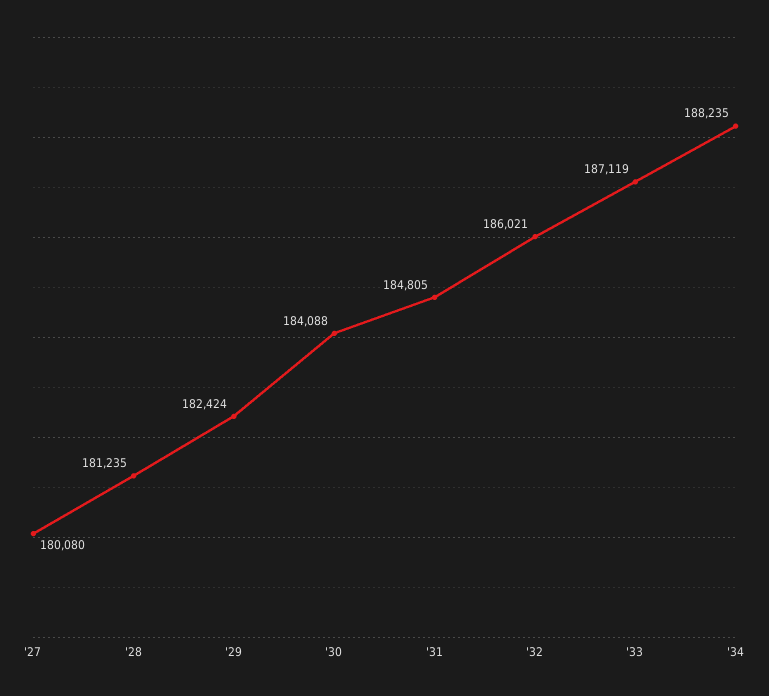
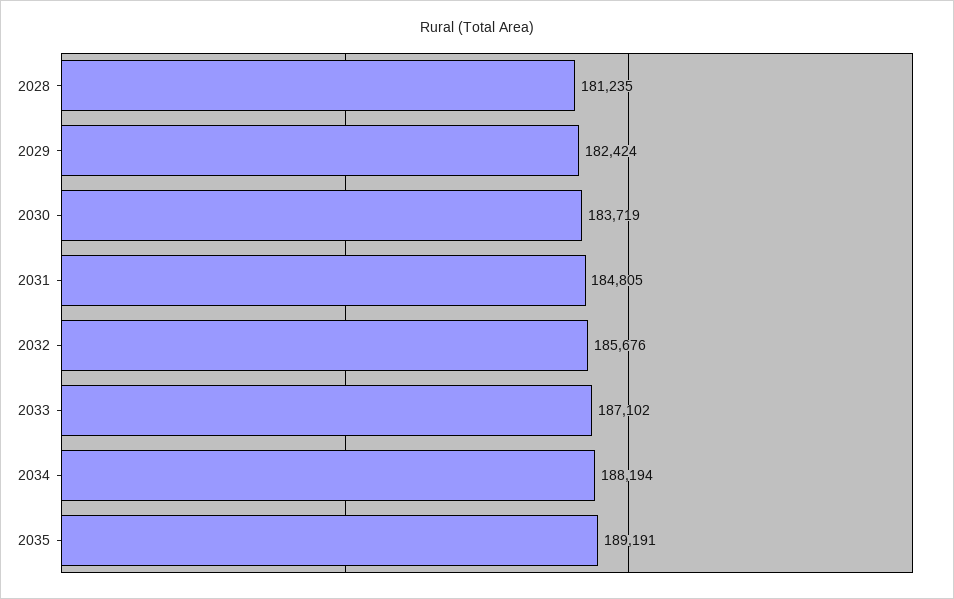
'27: 180080 -> none
'30: 184088 -> 183719
'32: 186021 -> 185676
'33: 187119 -> 187102
'34: 188235 -> 188194
2035: none -> 189191

